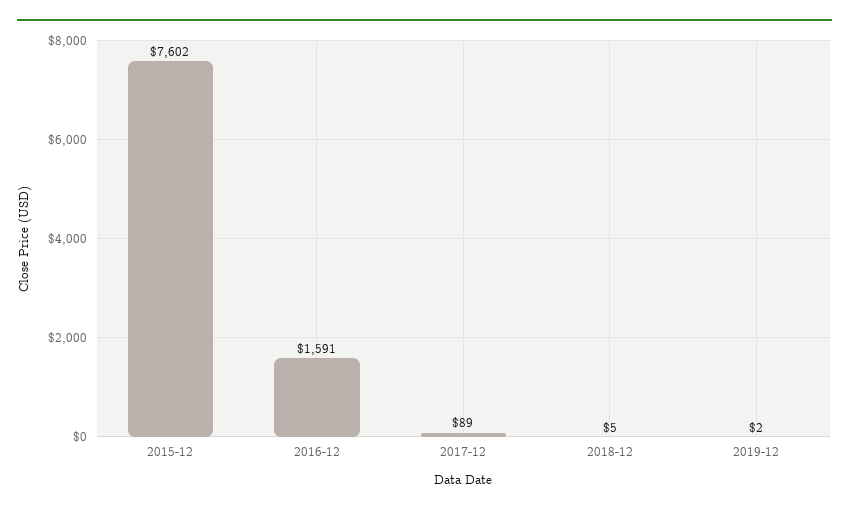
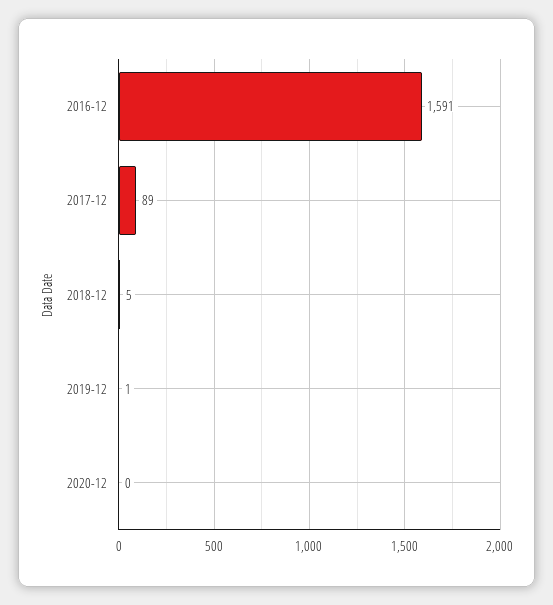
2015-12: 7602 -> none
2019-12: 2 -> 1
2020-12: none -> 0

